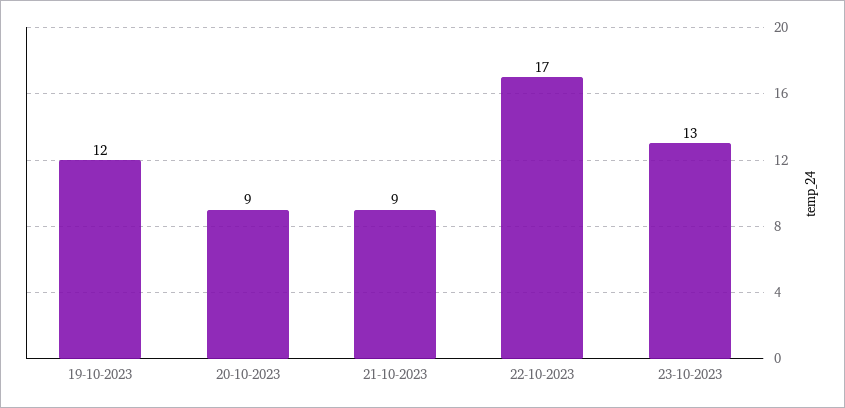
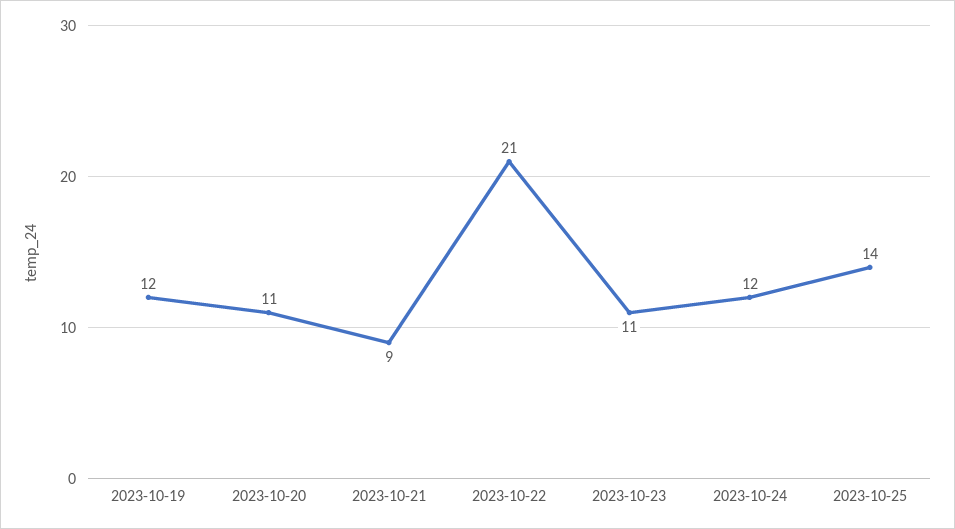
20-10-2023: 9 -> 11
22-10-2023: 17 -> 21
23-10-2023: 13 -> 11
2023-10-24: none -> 12
2023-10-25: none -> 14

